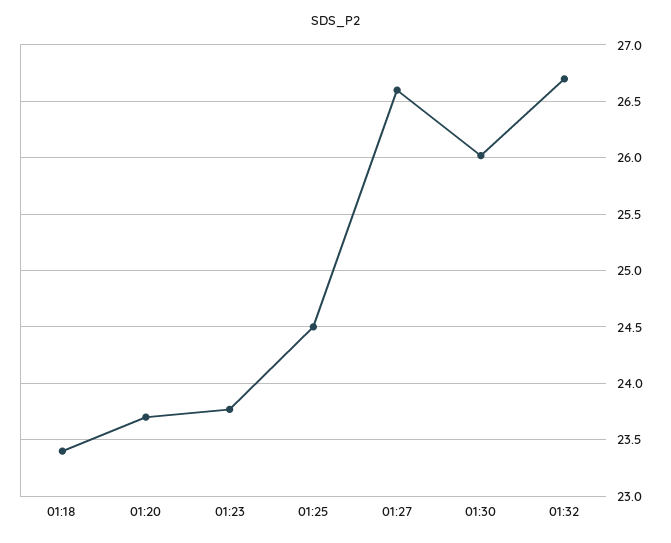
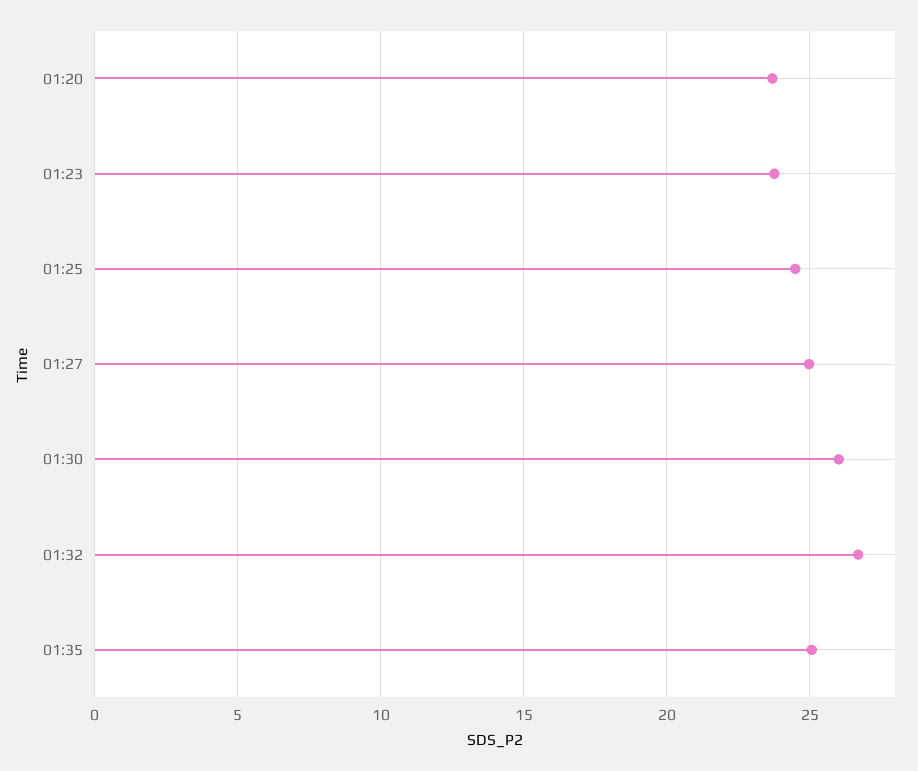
01:18: 23.4 -> none
01:27: 26.6 -> 25
01:35: none -> 25

